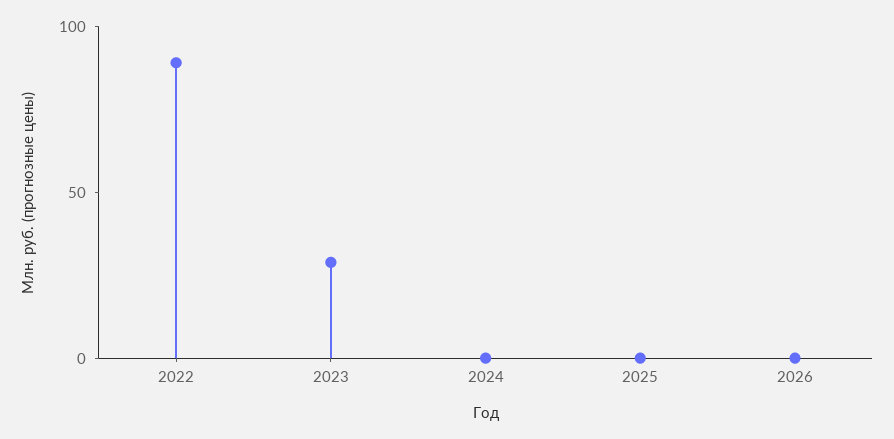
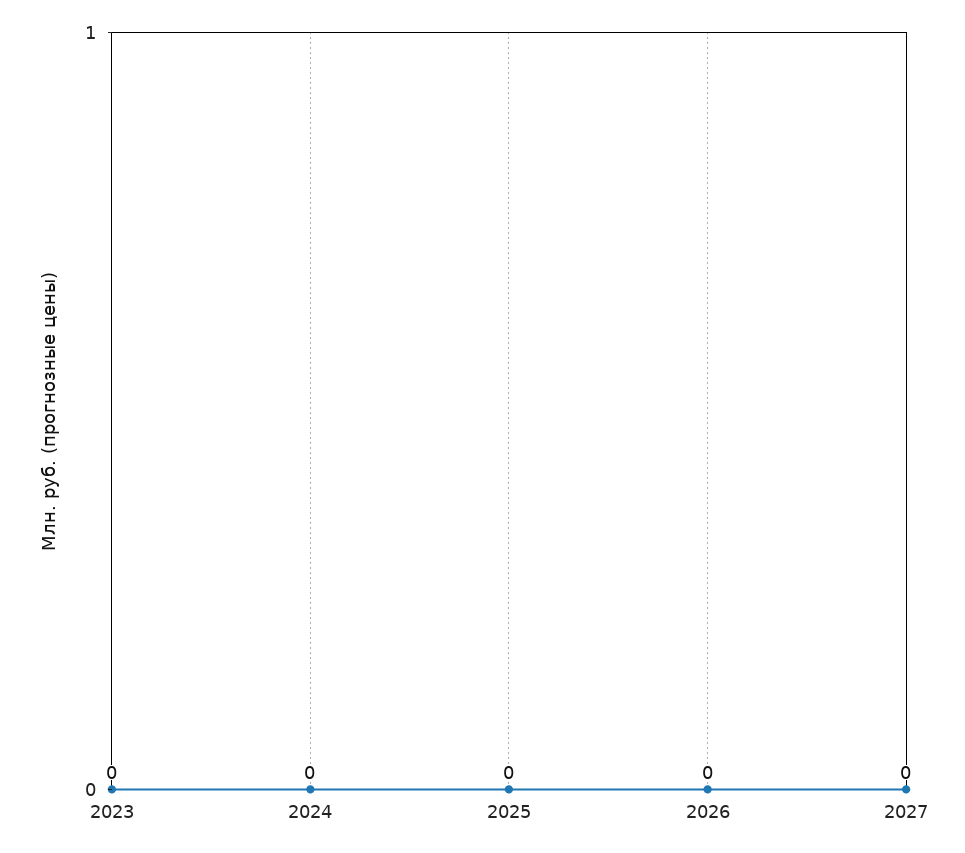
2022: 90 -> none
2023: 30 -> 0
2027: none -> 0

